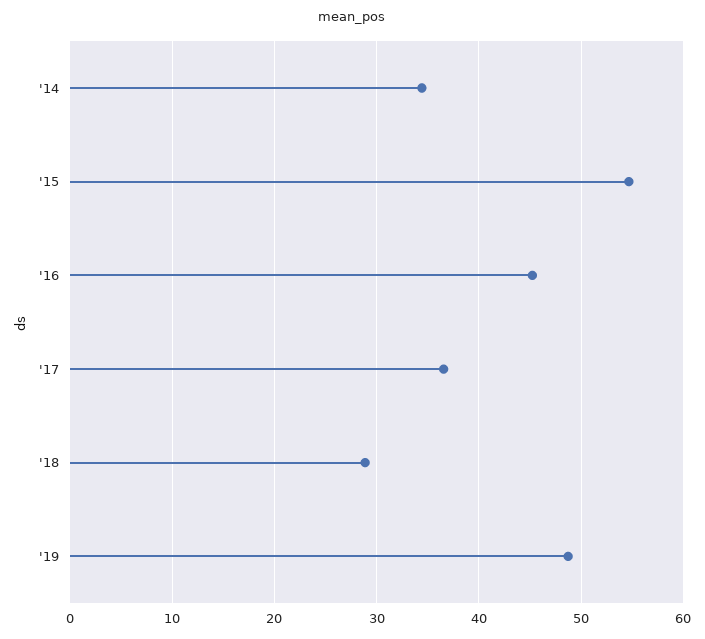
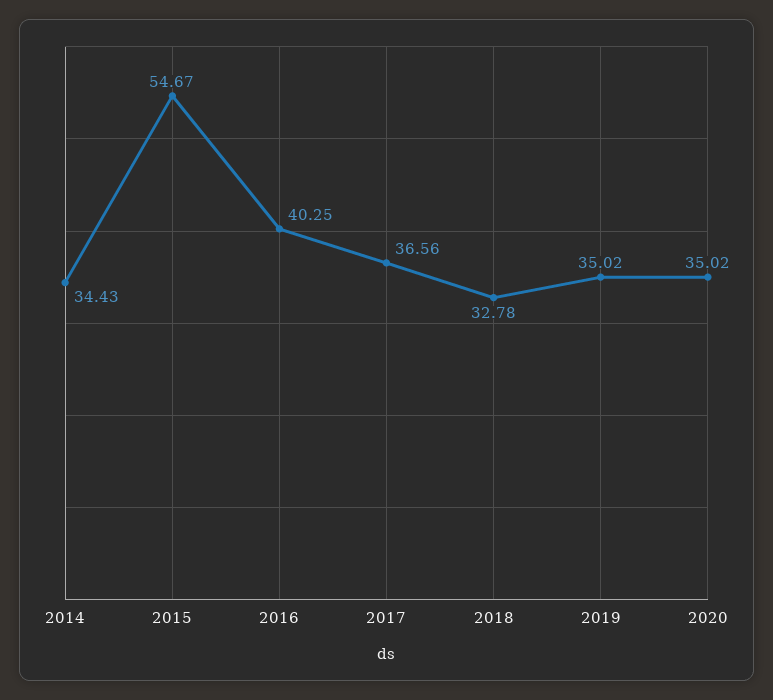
'16: 45 -> 40.25
'18: 29 -> 32.78
'19: 49 -> 35.02
2020: none -> 35.02

